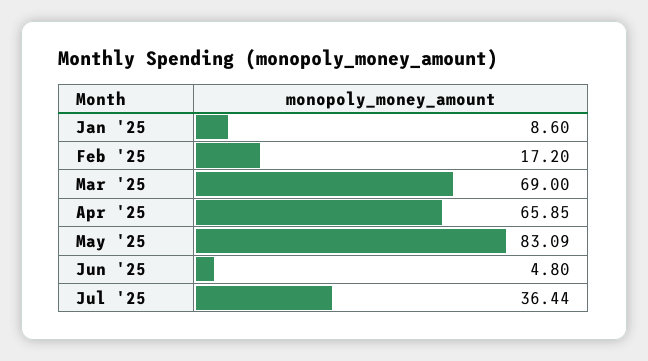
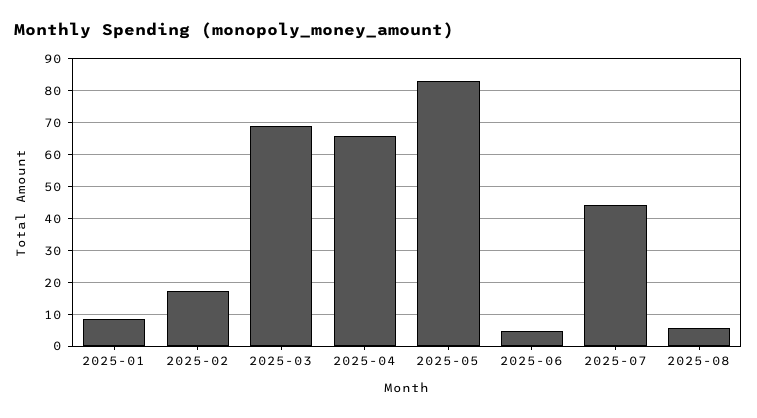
Jul '25: 36.44 -> 44
2025-08: none -> 6

